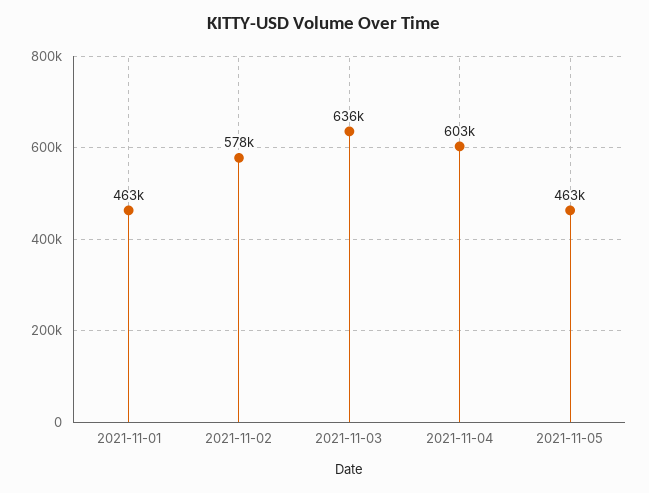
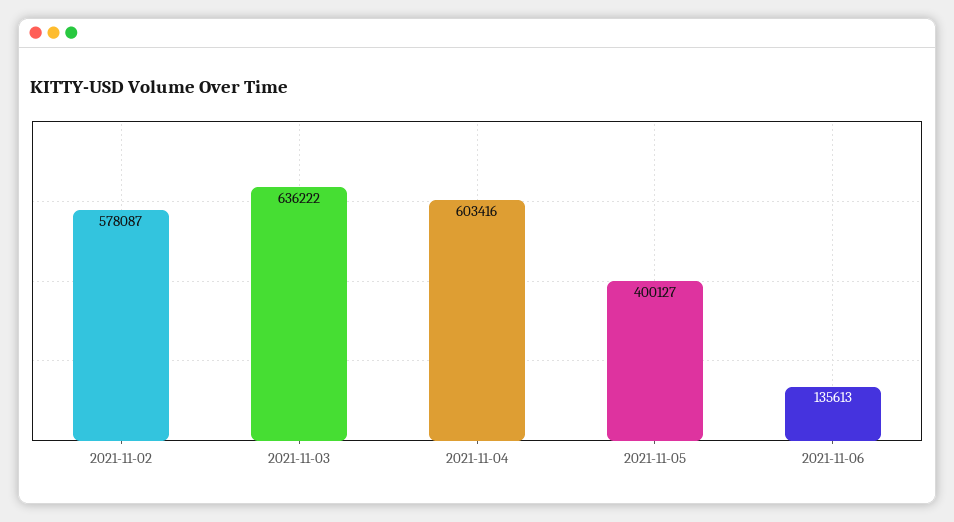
2021-11-01: 463000 -> none
2021-11-05: 463000 -> 400127
2021-11-06: none -> 135613

